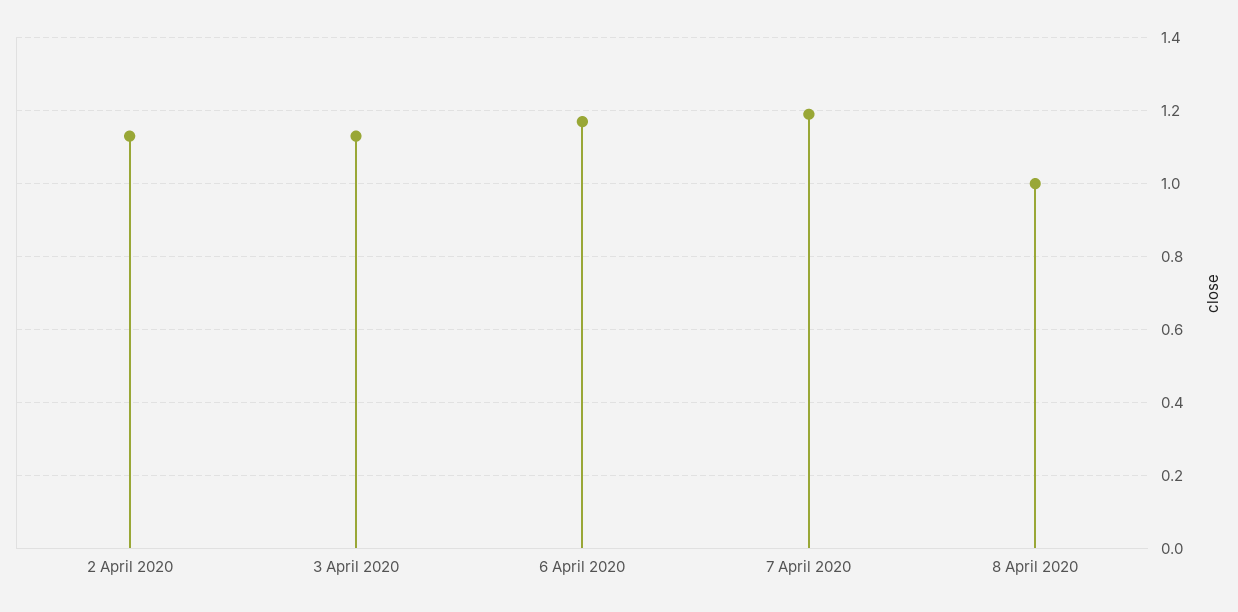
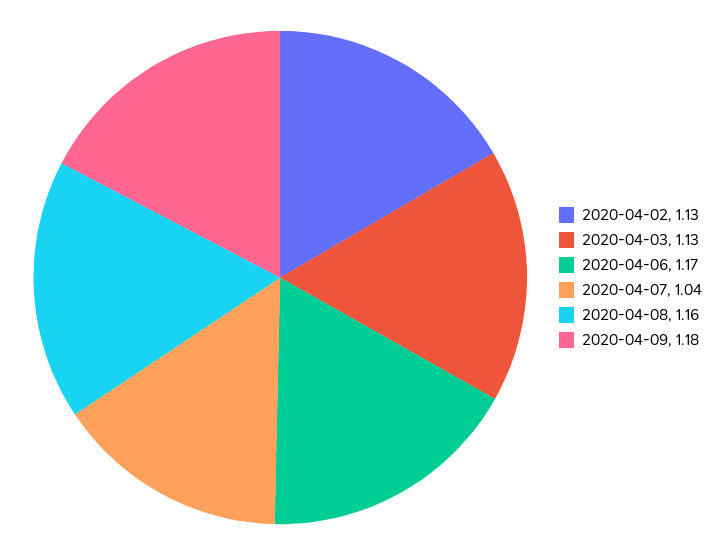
7 April 2020: 1.2 -> 1.04
8 April 2020: 1 -> 1.16
2020-04-09: none -> 1.18

